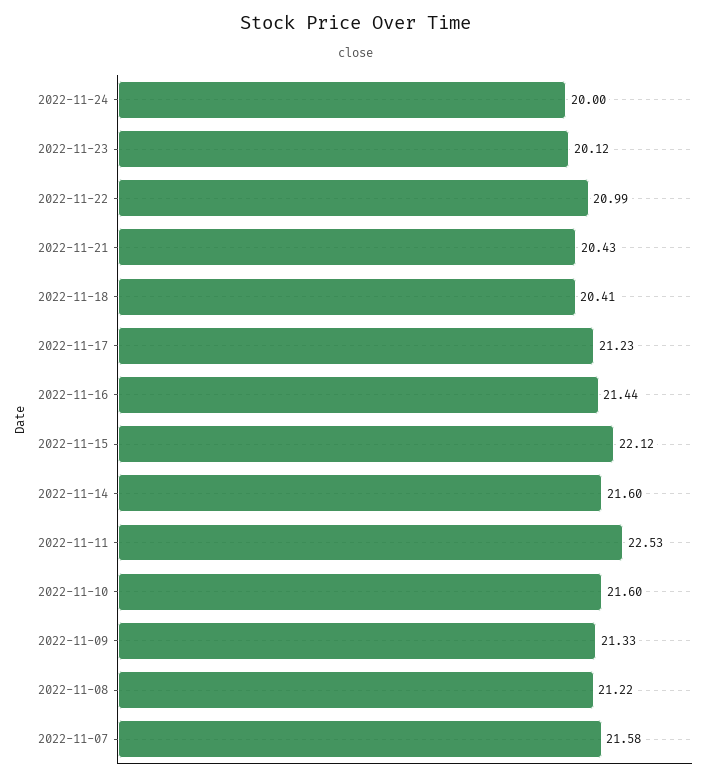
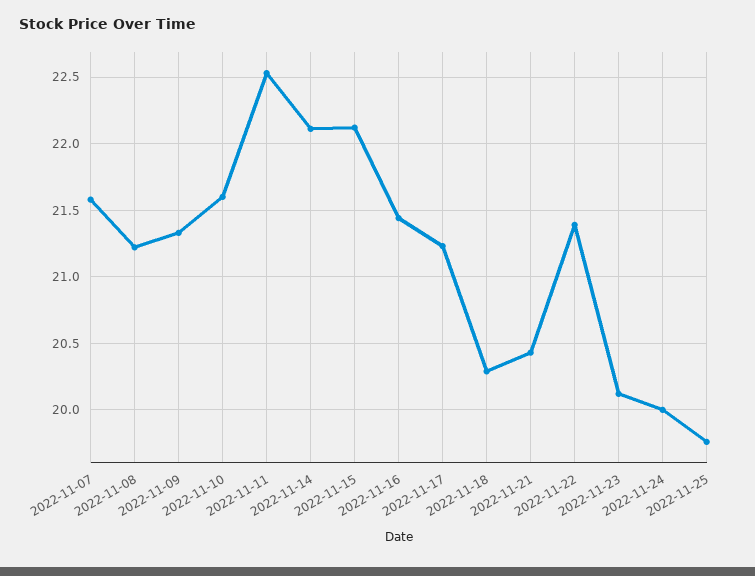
2022-11-22: 20.99 -> 21.4
2022-11-18: 20.41 -> 20.3
2022-11-14: 21.6 -> 22.1
2022-11-25: none -> 19.75

